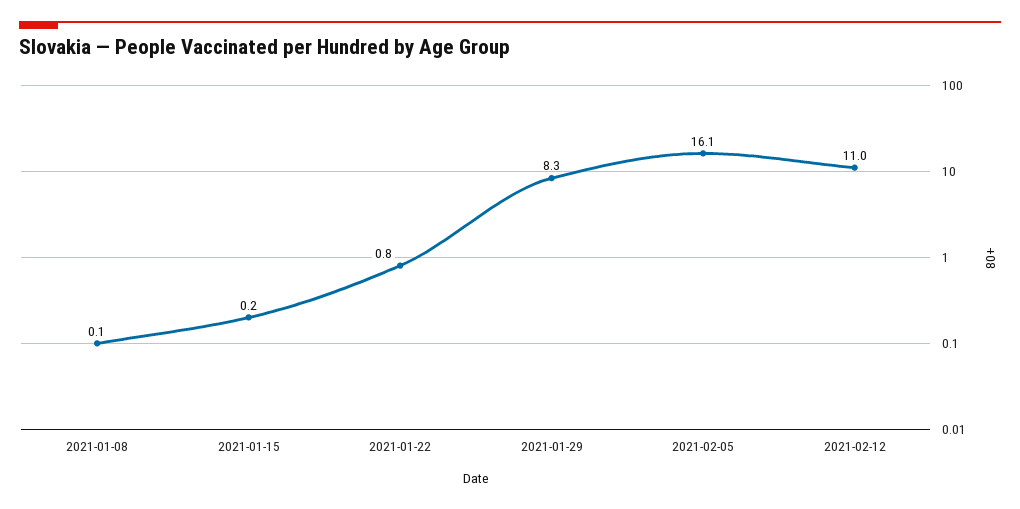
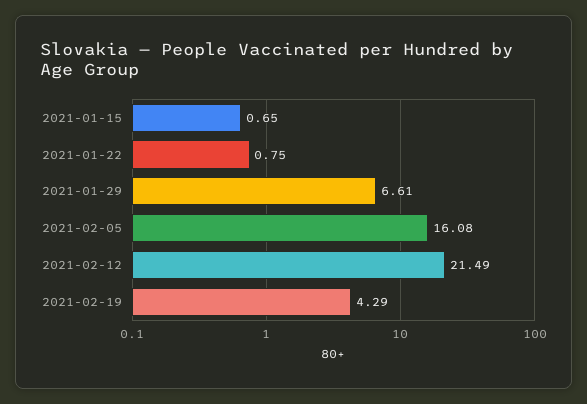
2021-01-08: 0.1 -> none
2021-01-15: 0.2 -> 0.65
2021-01-29: 8.3 -> 6.61
2021-02-12: 11 -> 21.49
2021-02-19: none -> 4.29

